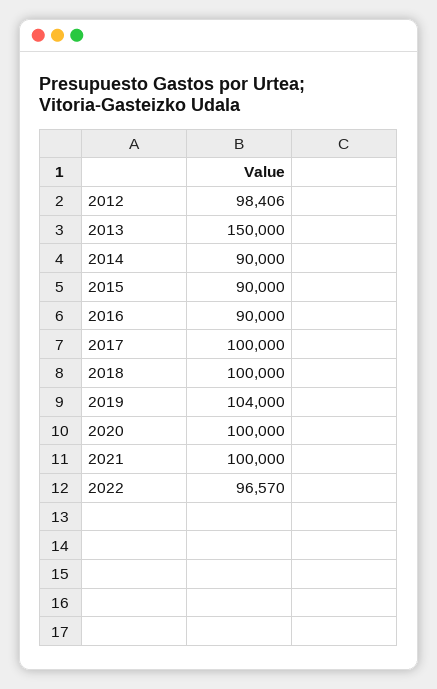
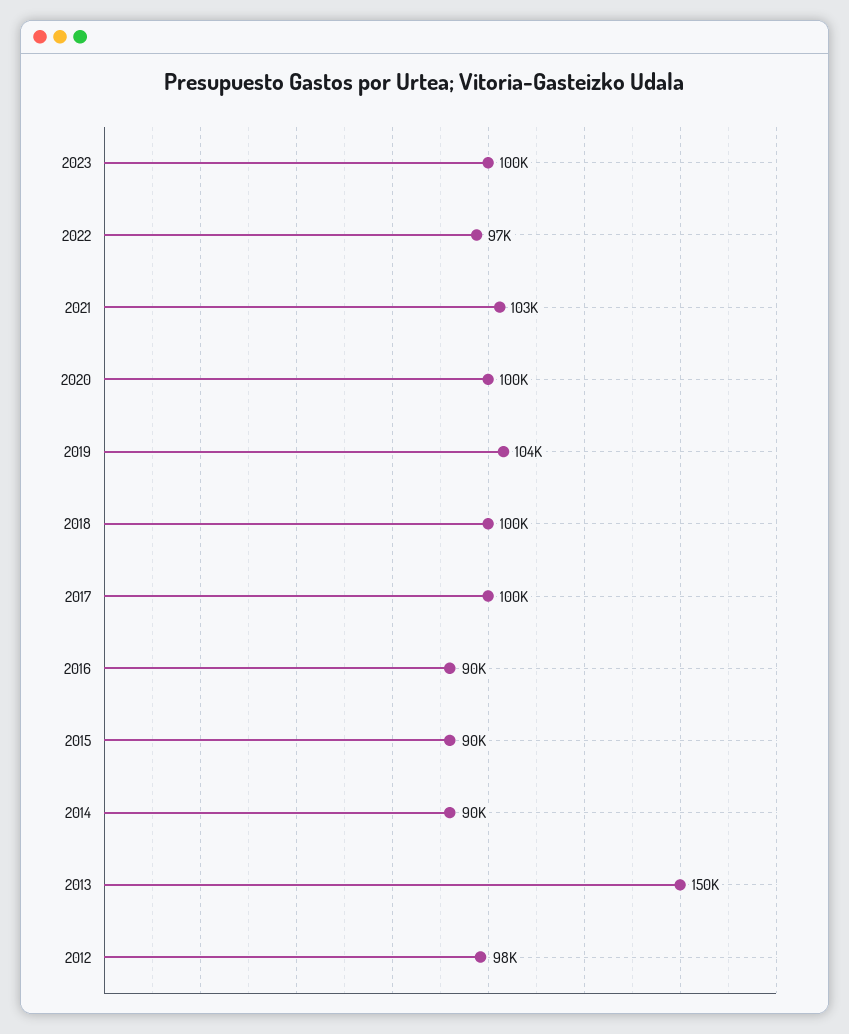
2021: 100000 -> 103000
2023: none -> 100000

